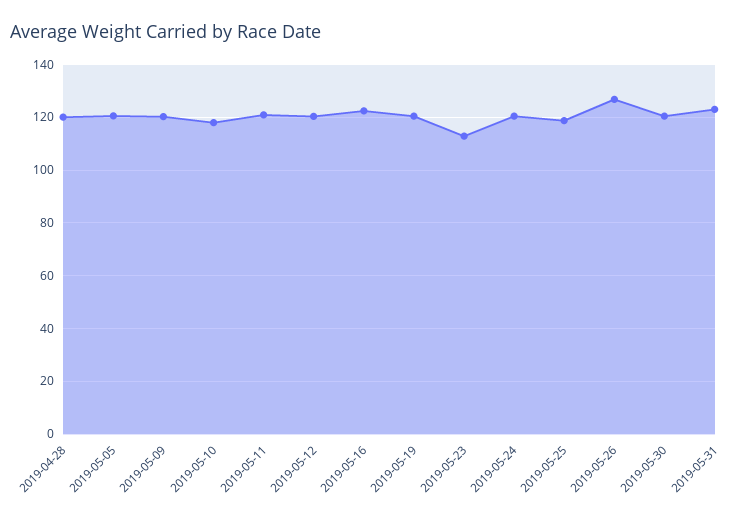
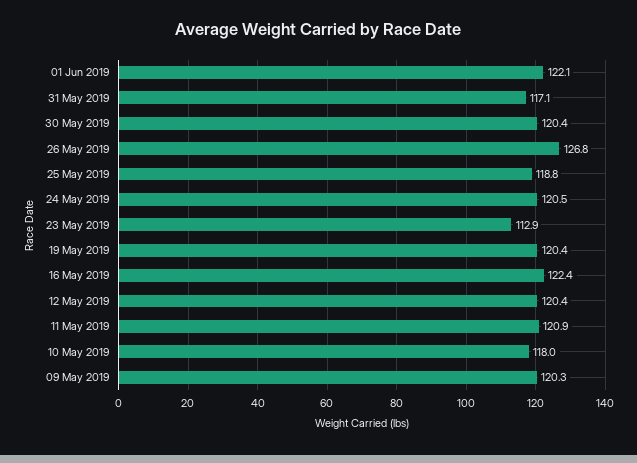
2019-04-28: 120 -> none
2019-05-05: 120 -> none
2019-05-31: 122.5 -> 117.1
01 Jun 2019: none -> 122.1

